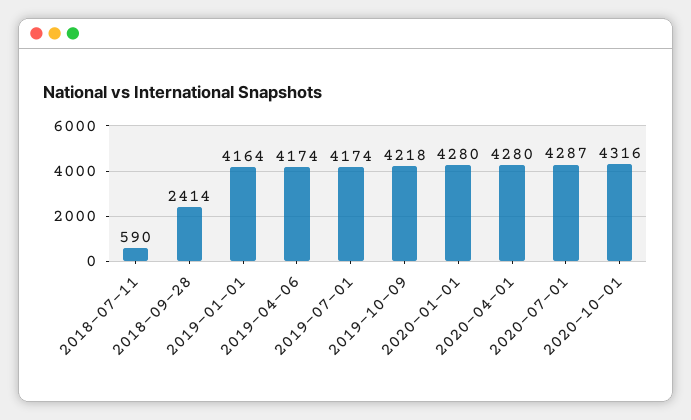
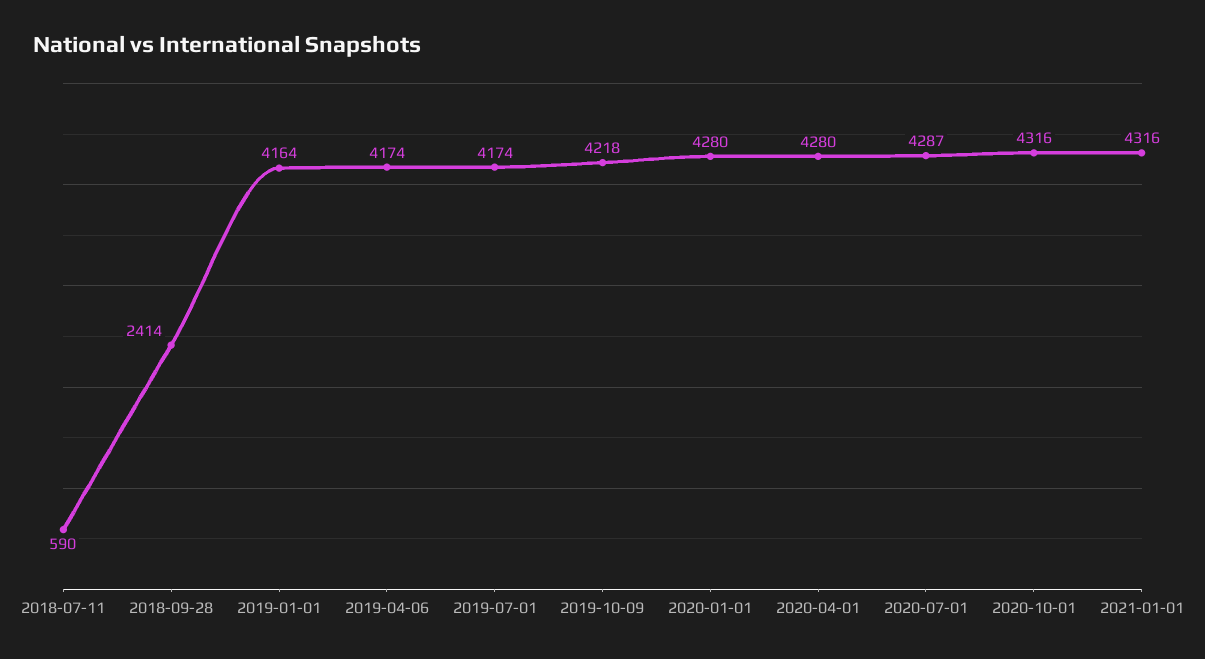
2021-01-01: none -> 4316

